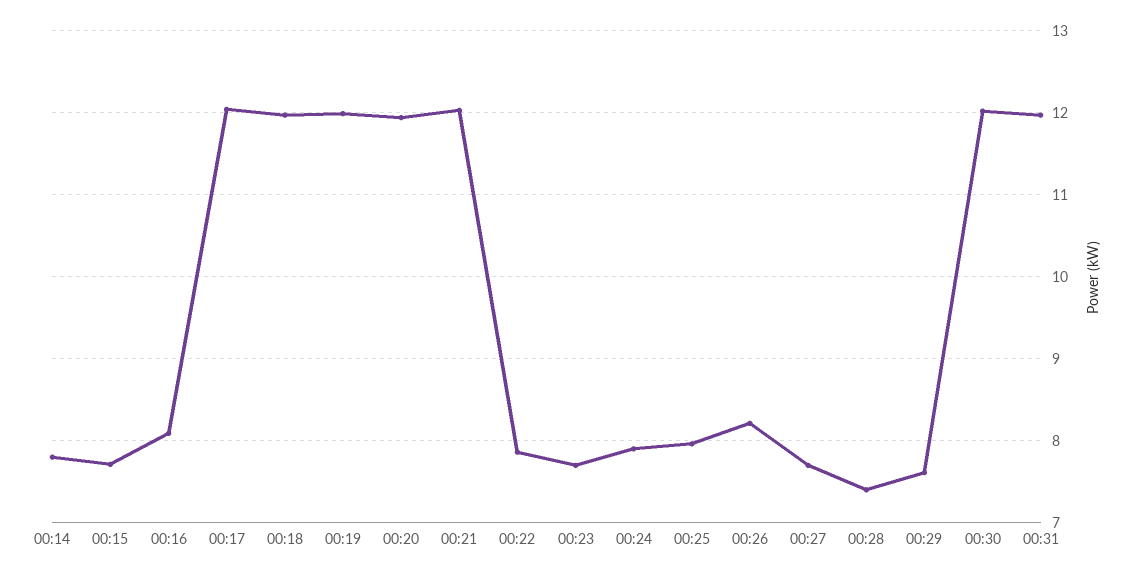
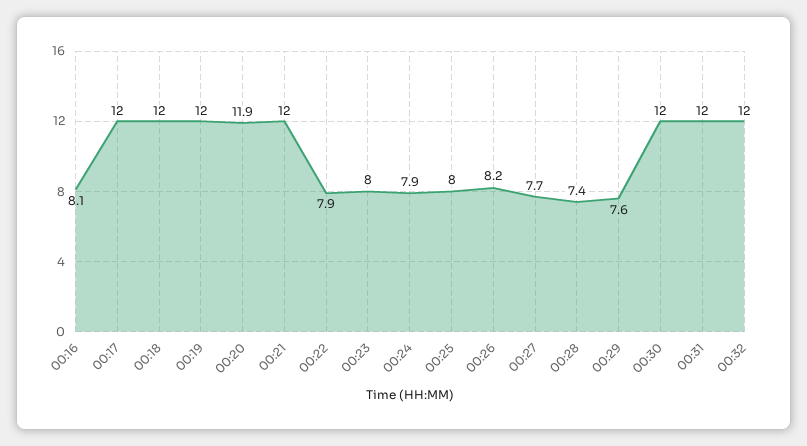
00:14: 7.8 -> none
00:15: 7.7 -> none
00:23: 7.7 -> 8
00:32: none -> 12

